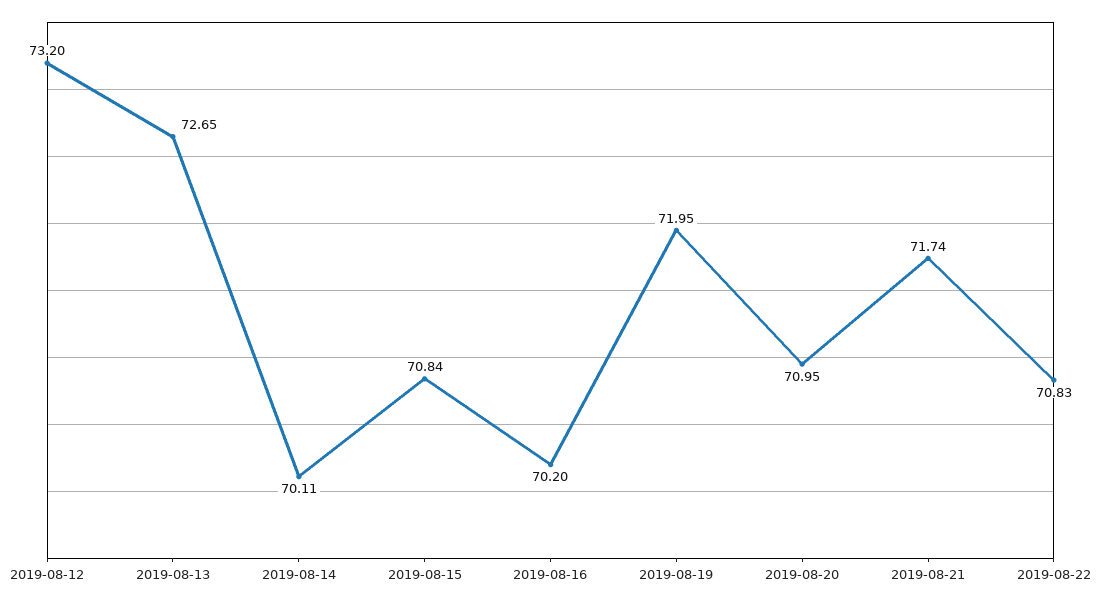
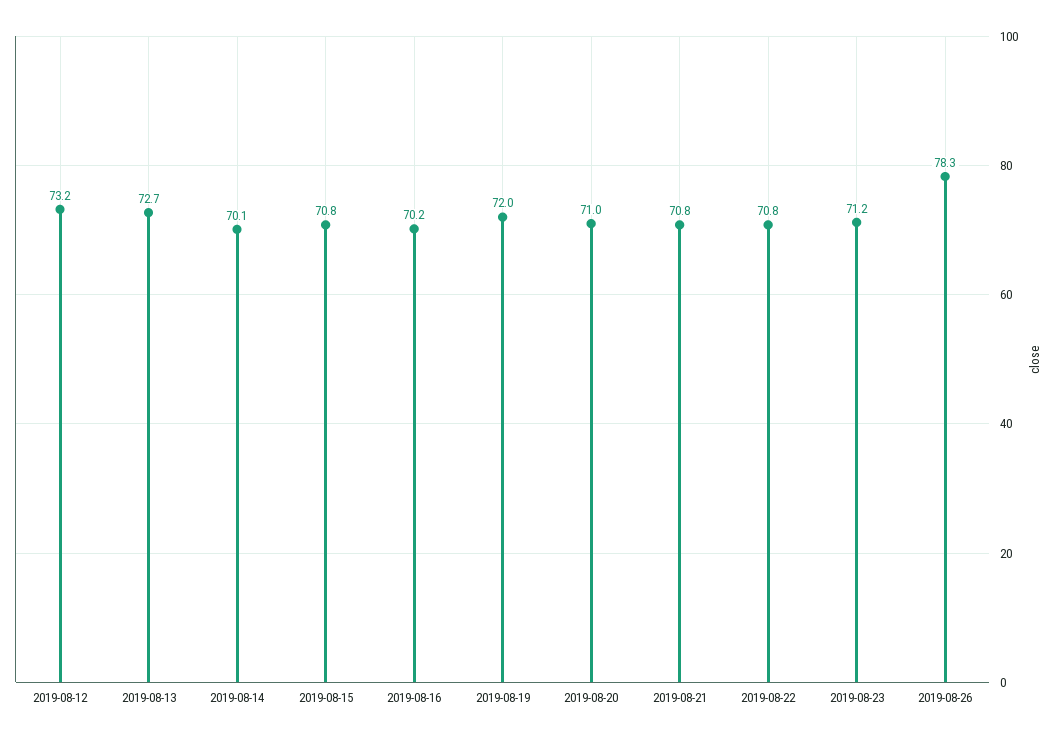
2019-08-21: 71.74 -> 70.8
2019-08-23: none -> 71.2
2019-08-26: none -> 78.3

